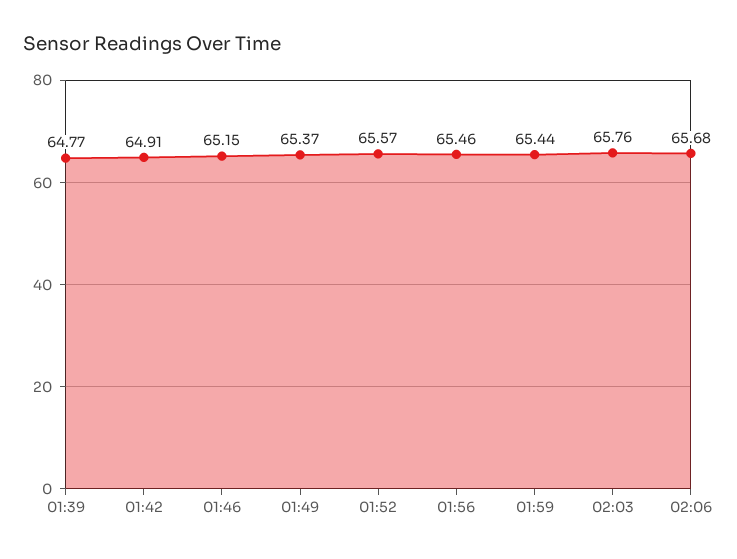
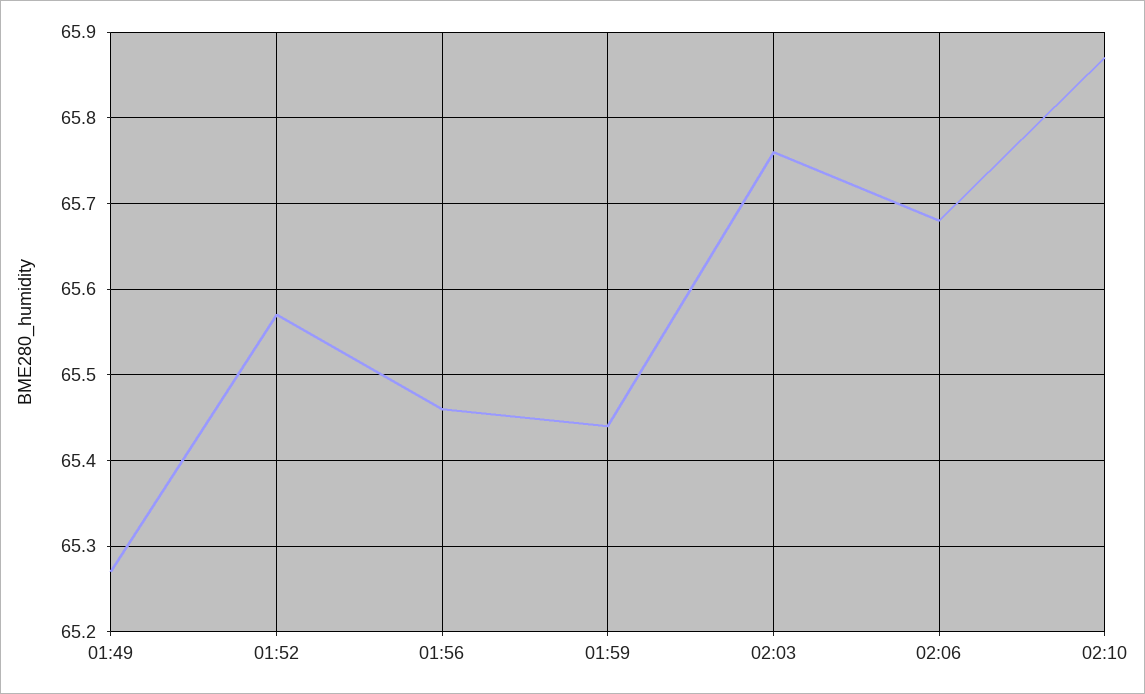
01:39: 64.77 -> none
01:42: 64.91 -> none
01:46: 65.15 -> none
01:49: 65.37 -> 65.27
02:10: none -> 65.87

